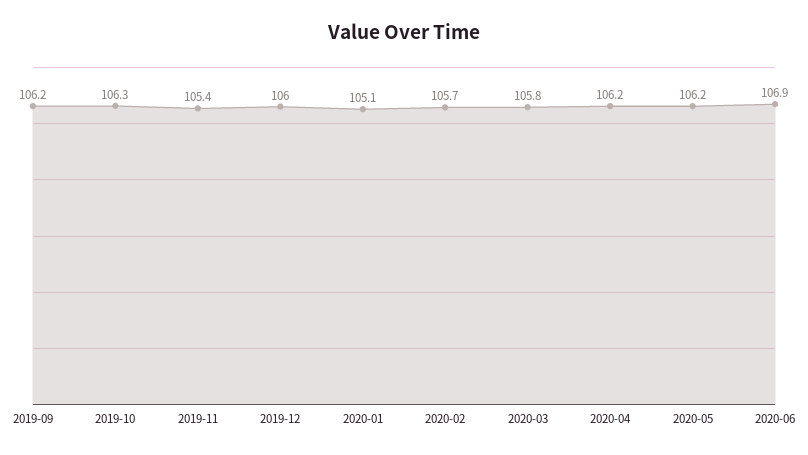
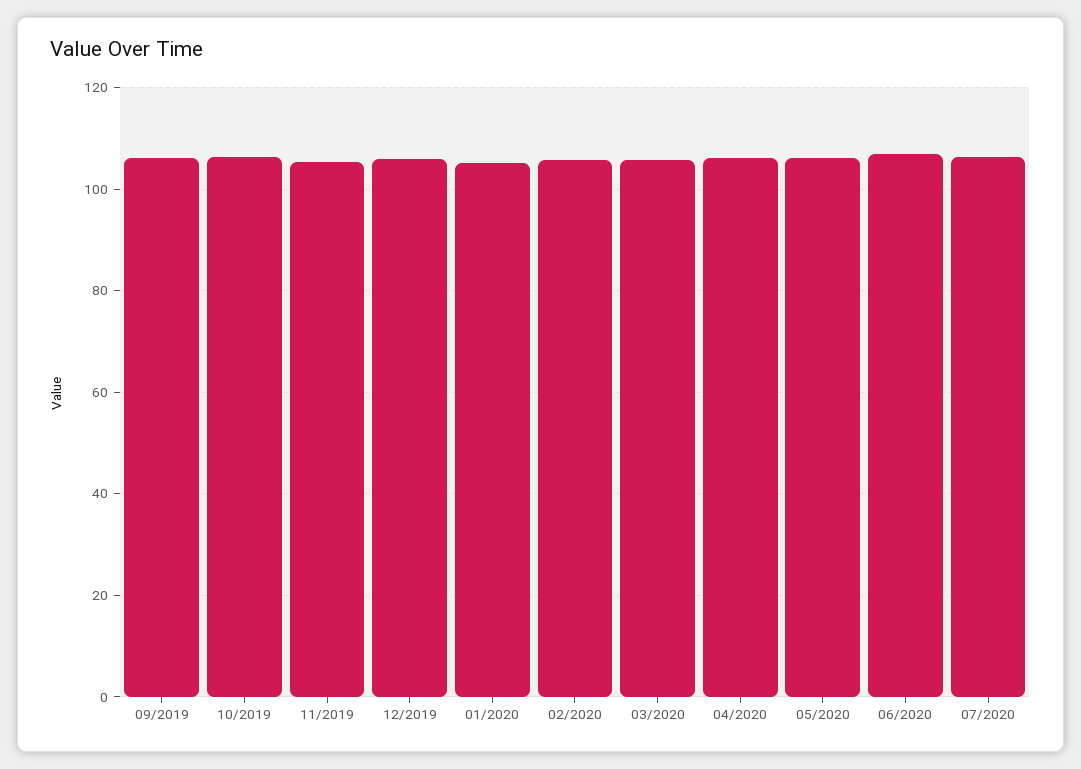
07/2020: none -> 106

